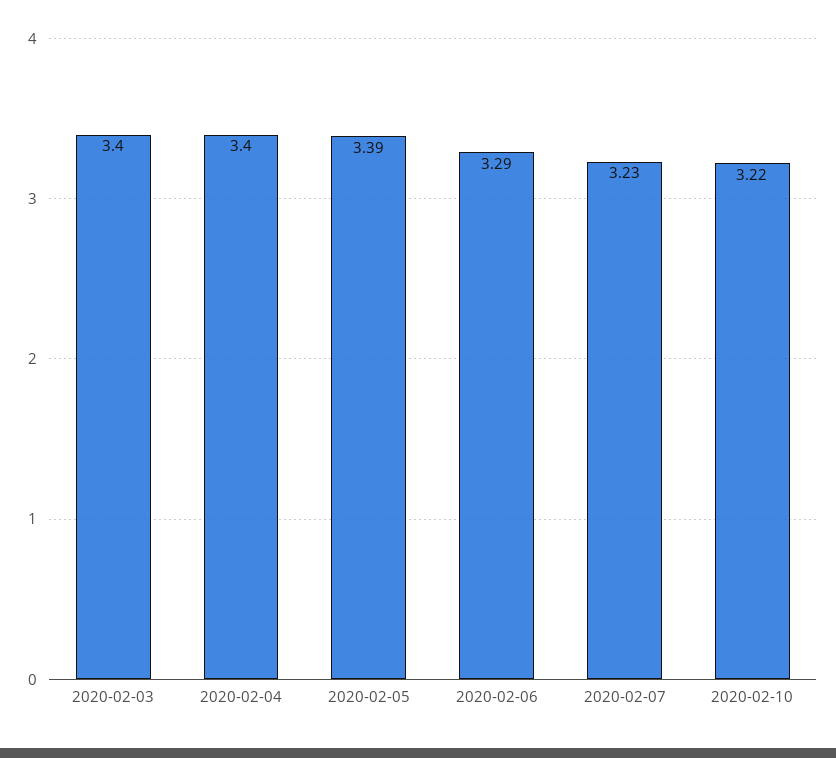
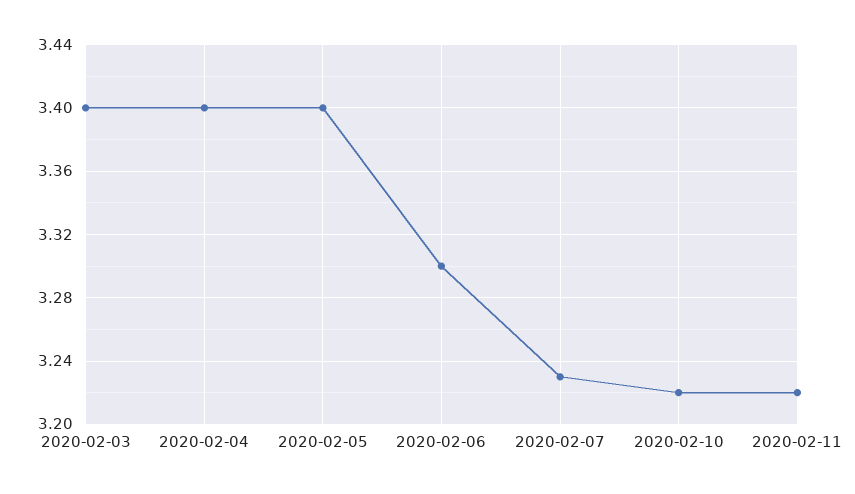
2020-02-05: 3.39 -> 3.4
2020-02-06: 3.29 -> 3.3
2020-02-11: none -> 3.22

